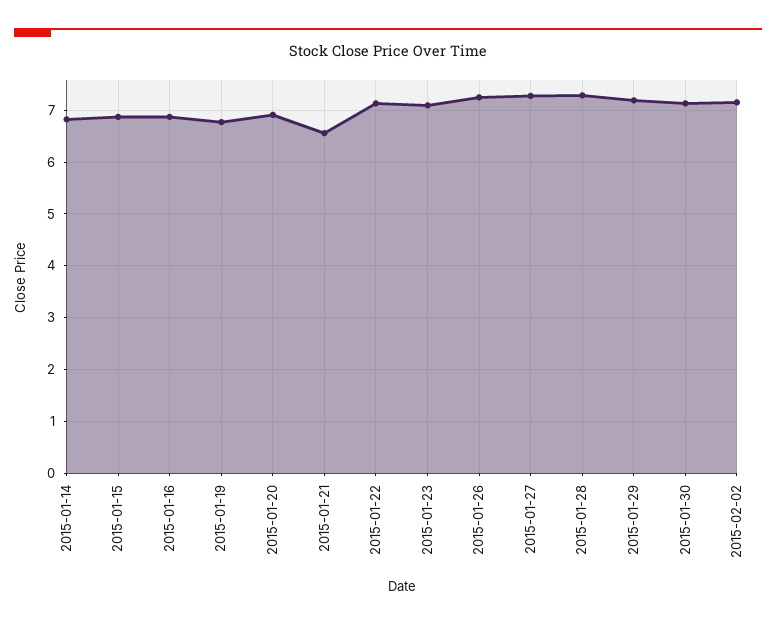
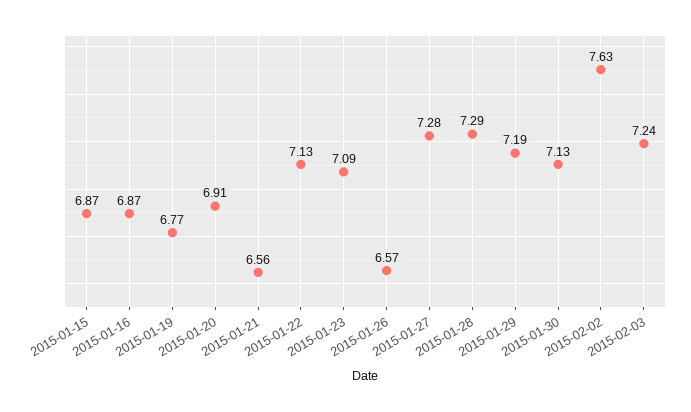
2015-01-14: 6.8 -> none
2015-01-26: 7.2 -> 6.57
2015-02-02: 7.2 -> 7.63
2015-02-03: none -> 7.24

